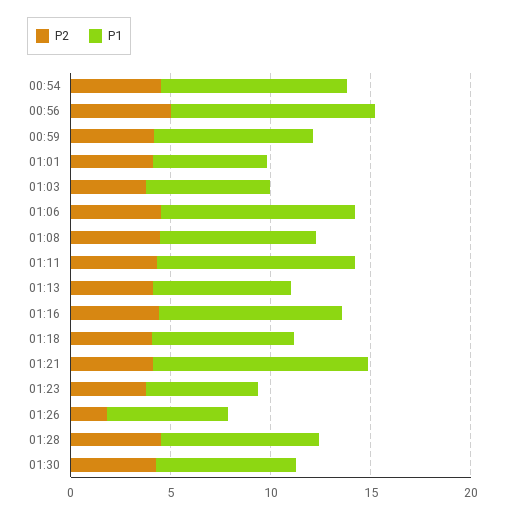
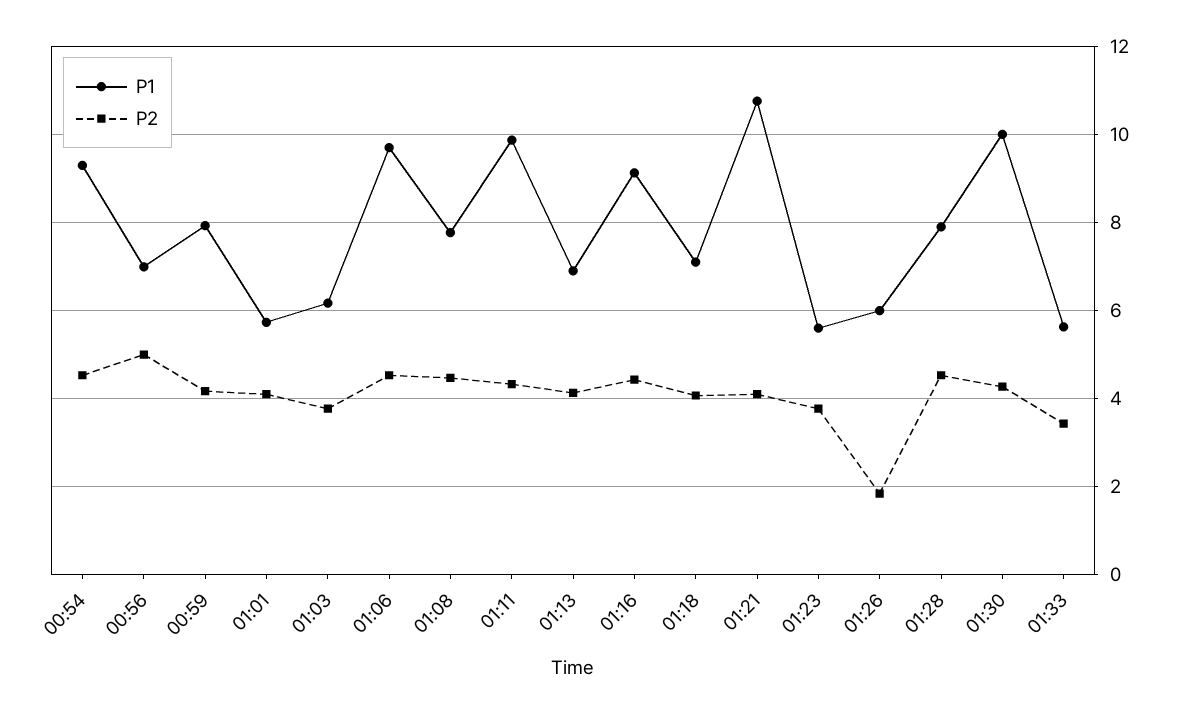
P1, 00:56: 10 -> 7
P1, 01:30: 7 -> 10
P1, 01:33: none -> 5.6
P2, 01:33: none -> 3.4

